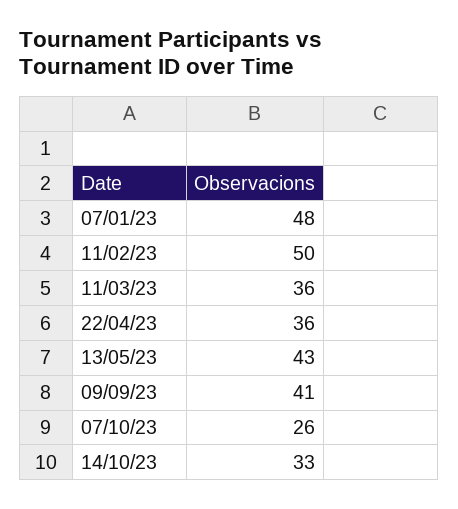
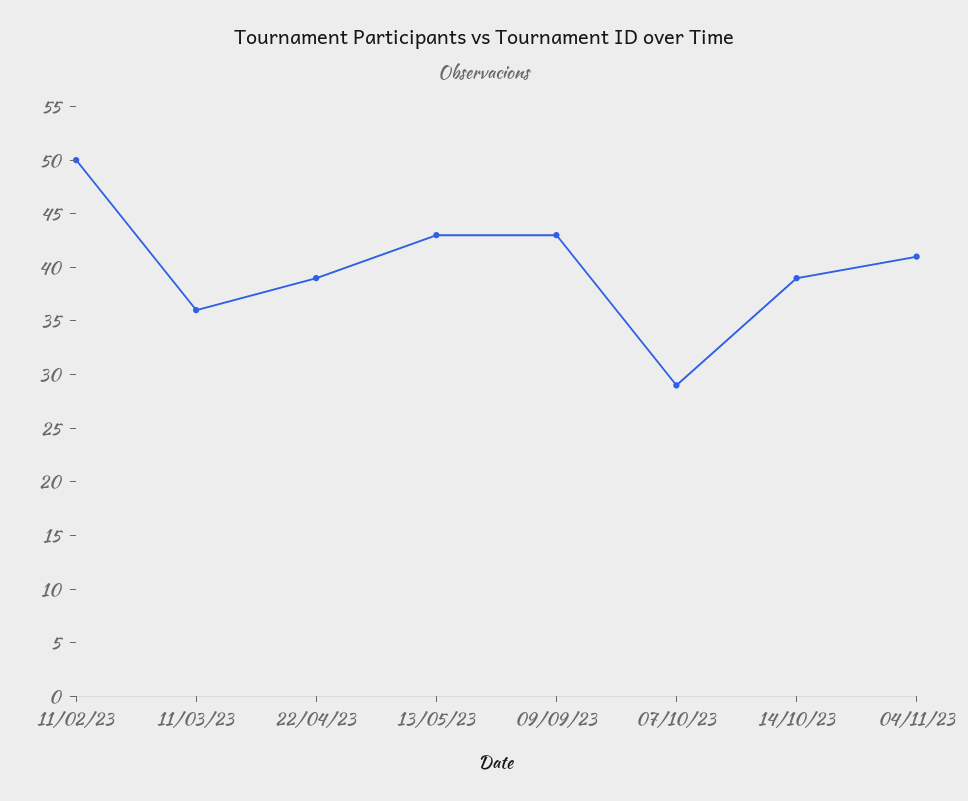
07/01/23: 48 -> none
22/04/23: 36 -> 39
09/09/23: 41 -> 43
07/10/23: 26 -> 29
14/10/23: 33 -> 39
04/11/23: none -> 41

